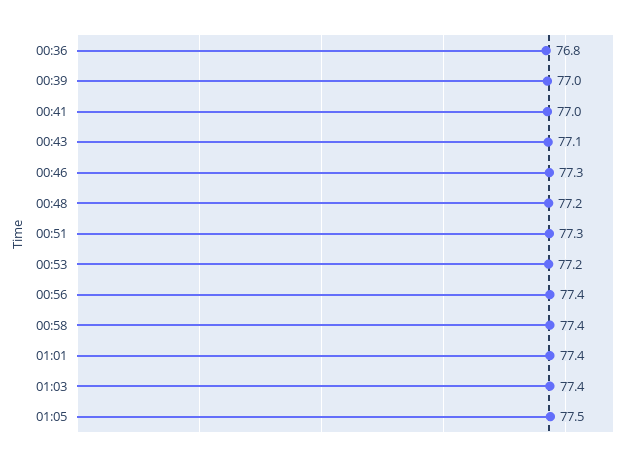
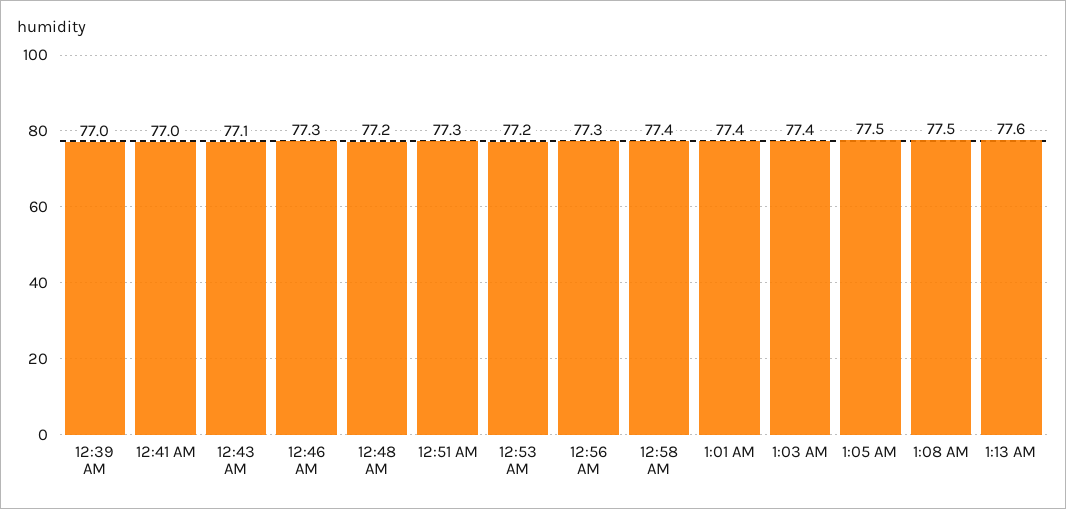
00:36: 76.8 -> none
00:56: 77.4 -> 77.3
1:08 AM: none -> 77.5
1:13 AM: none -> 77.6

